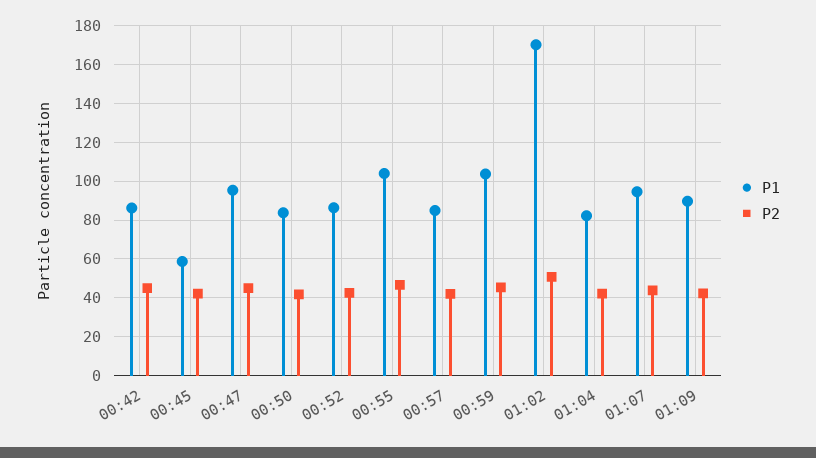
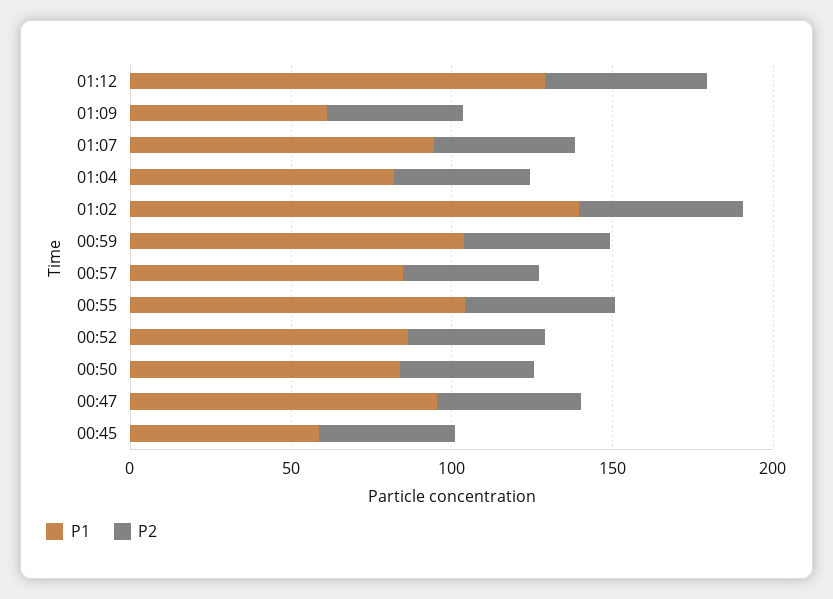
P1, 00:42: 85 -> none
P2, 00:42: 45 -> none
P1, 01:02: 170 -> 140
P1, 01:09: 90 -> 60
P1, 01:12: none -> 130
P2, 01:12: none -> 50

